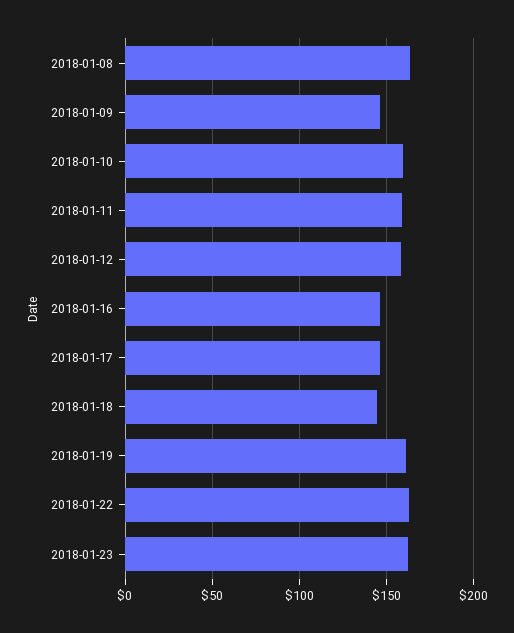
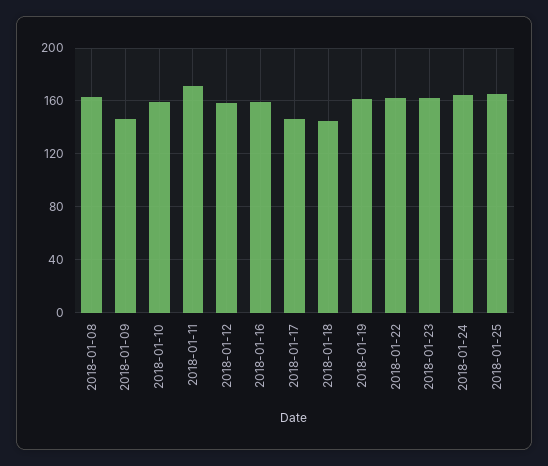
2018-01-11: 160 -> 170
2018-01-16: 145 -> 160
2018-01-24: none -> 165
2018-01-25: none -> 165

